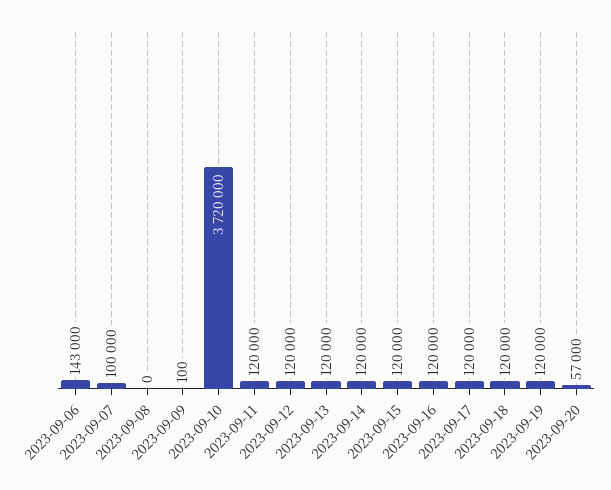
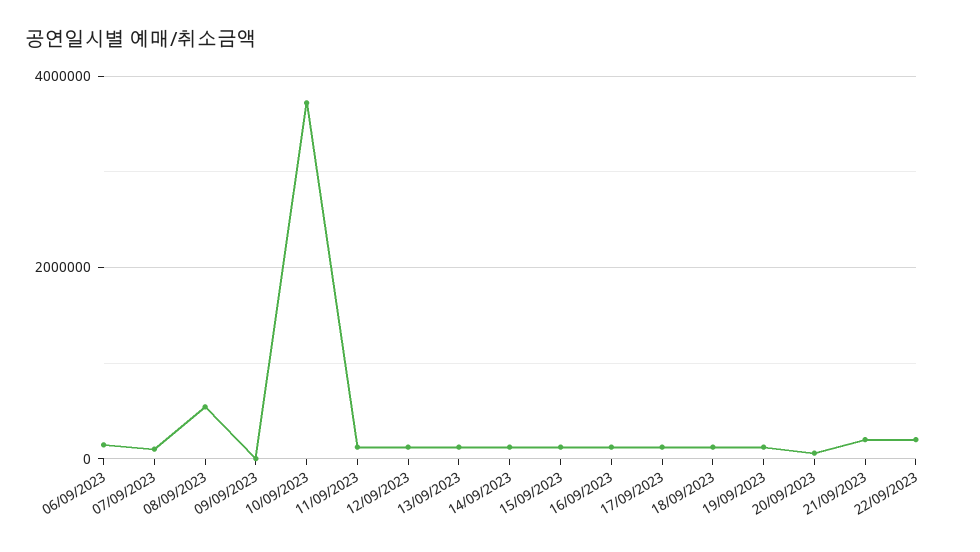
2023-09-08: 0 -> 600000
21/09/2023: none -> 200000
22/09/2023: none -> 200000

